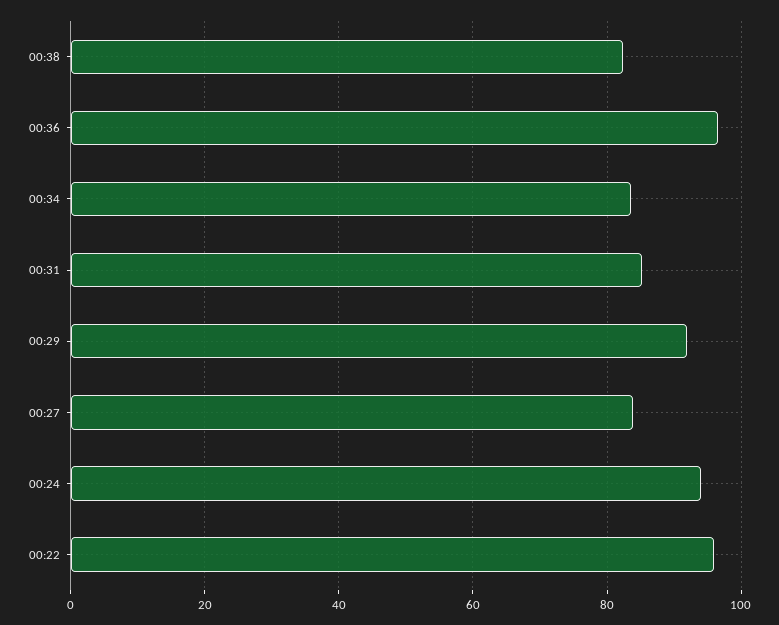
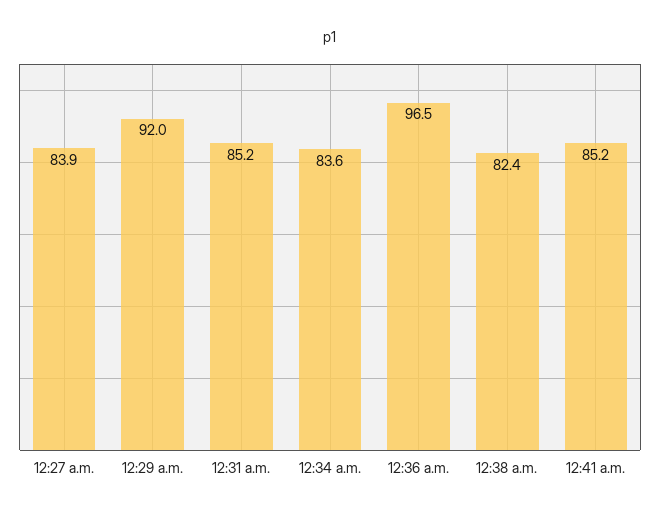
00:24: 94 -> none
00:22: 96 -> none
12:41 a.m.: none -> 85.2

